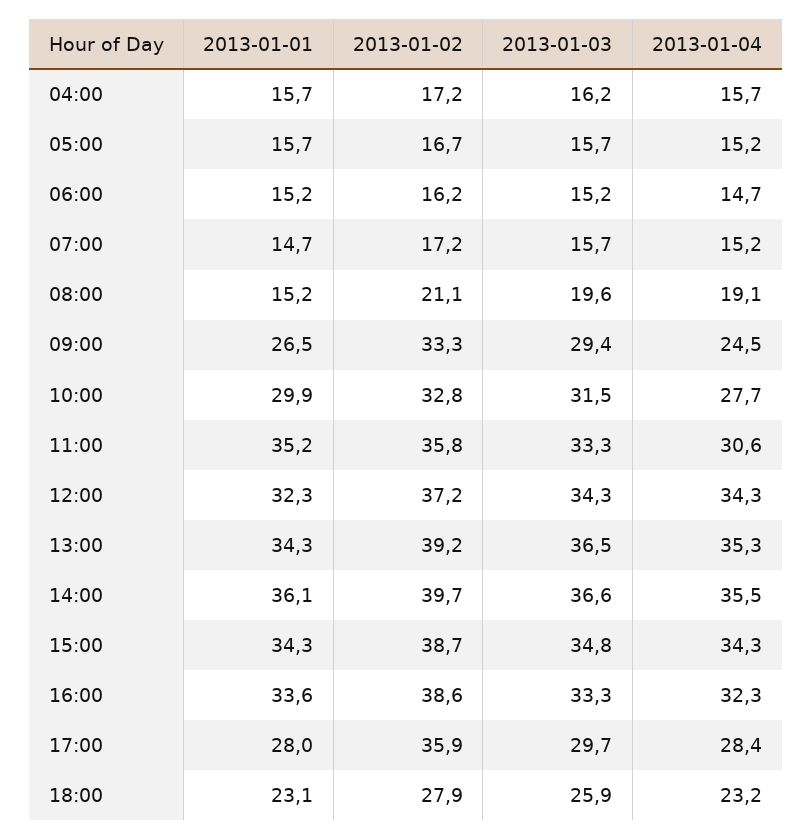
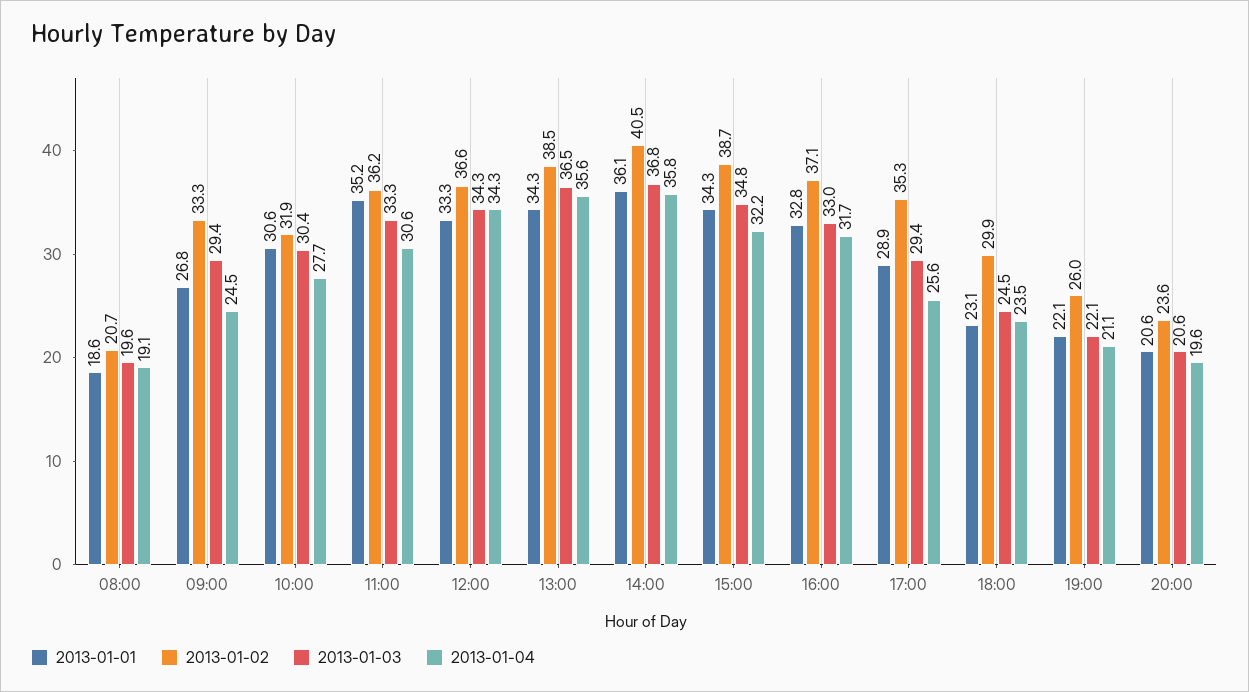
2013-01-01, 04:00: 15.7 -> none
2013-01-02, 04:00: 17.2 -> none
2013-01-03, 04:00: 16.2 -> none
2013-01-04, 04:00: 15.7 -> none
2013-01-01, 05:00: 15.7 -> none
2013-01-02, 05:00: 16.7 -> none
2013-01-03, 05:00: 15.7 -> none
2013-01-04, 05:00: 15.2 -> none
2013-01-01, 06:00: 15.2 -> none
2013-01-02, 06:00: 16.2 -> none
2013-01-03, 06:00: 15.2 -> none
2013-01-04, 06:00: 14.7 -> none
2013-01-01, 07:00: 14.7 -> none
2013-01-02, 07:00: 17.2 -> none
2013-01-03, 07:00: 15.7 -> none
2013-01-04, 07:00: 15.2 -> none
2013-01-01, 08:00: 15.2 -> 18.6
2013-01-02, 08:00: 21.1 -> 20.7
2013-01-01, 09:00: 26.5 -> 26.8
2013-01-01, 10:00: 29.9 -> 30.6
2013-01-02, 10:00: 32.8 -> 31.9
2013-01-03, 10:00: 31.5 -> 30.4
2013-01-02, 11:00: 35.8 -> 36.2
2013-01-01, 12:00: 32.3 -> 33.3
2013-01-02, 12:00: 37.2 -> 36.6
2013-01-02, 13:00: 39.2 -> 38.5
2013-01-04, 13:00: 35.3 -> 35.6
2013-01-02, 14:00: 39.7 -> 40.5
2013-01-03, 14:00: 36.6 -> 36.8
2013-01-04, 14:00: 35.5 -> 35.8
2013-01-04, 15:00: 34.3 -> 32.2
2013-01-01, 16:00: 33.6 -> 32.8
2013-01-02, 16:00: 38.6 -> 37.1
2013-01-03, 16:00: 33.3 -> 33
2013-01-04, 16:00: 32.3 -> 31.7
2013-01-01, 17:00: 28 -> 28.9
2013-01-02, 17:00: 35.9 -> 35.3
2013-01-03, 17:00: 29.7 -> 29.4
2013-01-04, 17:00: 28.4 -> 25.6
2013-01-02, 18:00: 27.9 -> 29.9
2013-01-03, 18:00: 25.9 -> 24.5
2013-01-04, 18:00: 23.2 -> 23.5
2013-01-01, 19:00: none -> 22.1
2013-01-02, 19:00: none -> 26
2013-01-03, 19:00: none -> 22.1
2013-01-04, 19:00: none -> 21.1
2013-01-01, 20:00: none -> 20.6
2013-01-02, 20:00: none -> 23.6
2013-01-03, 20:00: none -> 20.6
2013-01-04, 20:00: none -> 19.6

